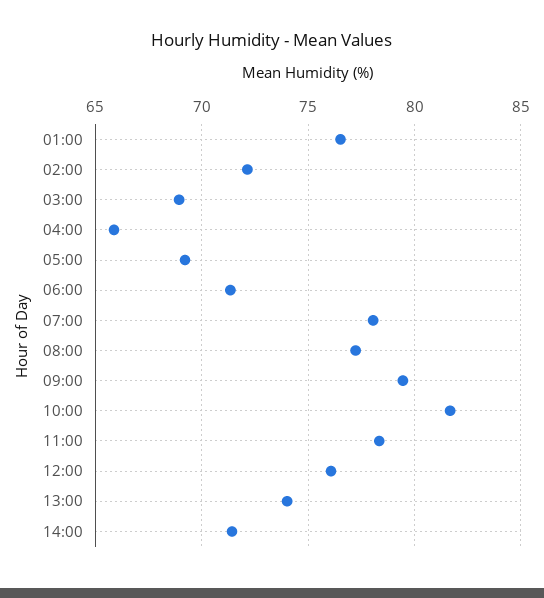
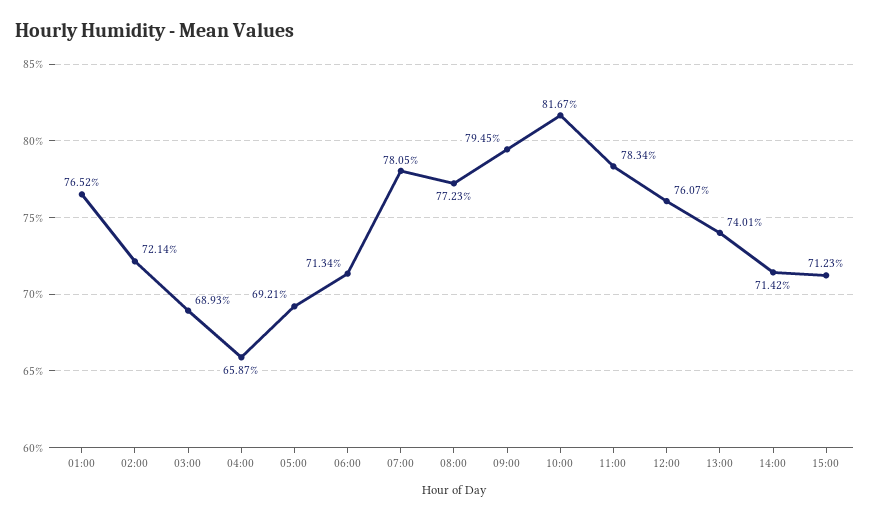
15:00: none -> 71.23

